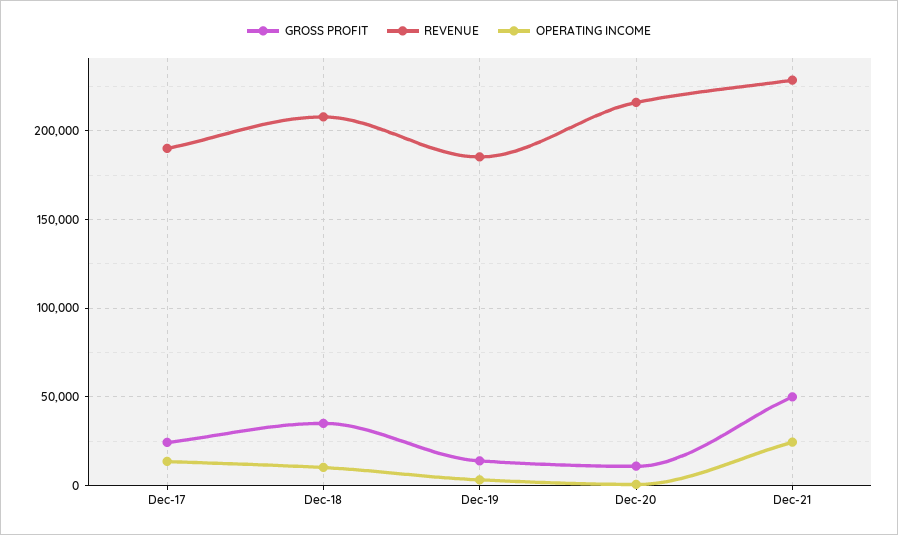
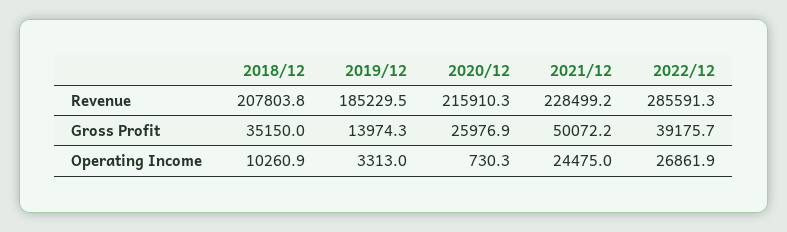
GROSS PROFIT, Dec-17: 25000 -> none
REVENUE, Dec-17: 190000 -> none
OPERATING INCOME, Dec-17: 15000 -> none
GROSS PROFIT, Dec-20: 10000 -> 25976.9
REVENUE, 2022/12: none -> 285591.3
GROSS PROFIT, 2022/12: none -> 39175.7
OPERATING INCOME, 2022/12: none -> 26861.9

